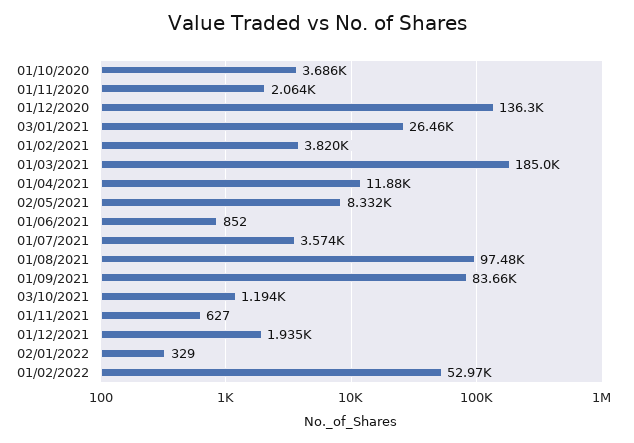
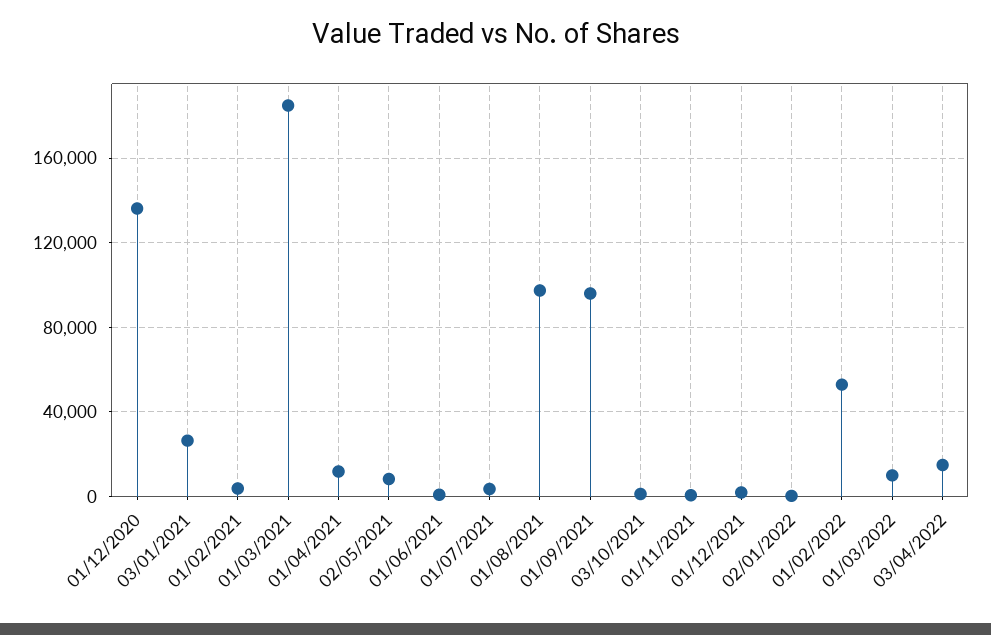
01/10/2020: 3686 -> none
01/11/2020: 2064 -> none
01/09/2021: 83660 -> 95000
01/03/2022: none -> 10000
03/04/2022: none -> 15000

